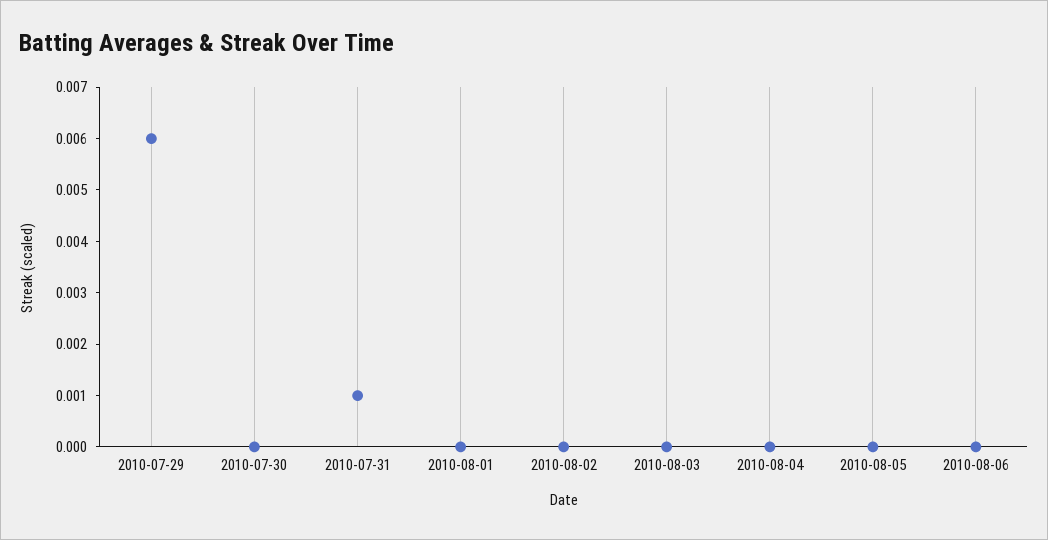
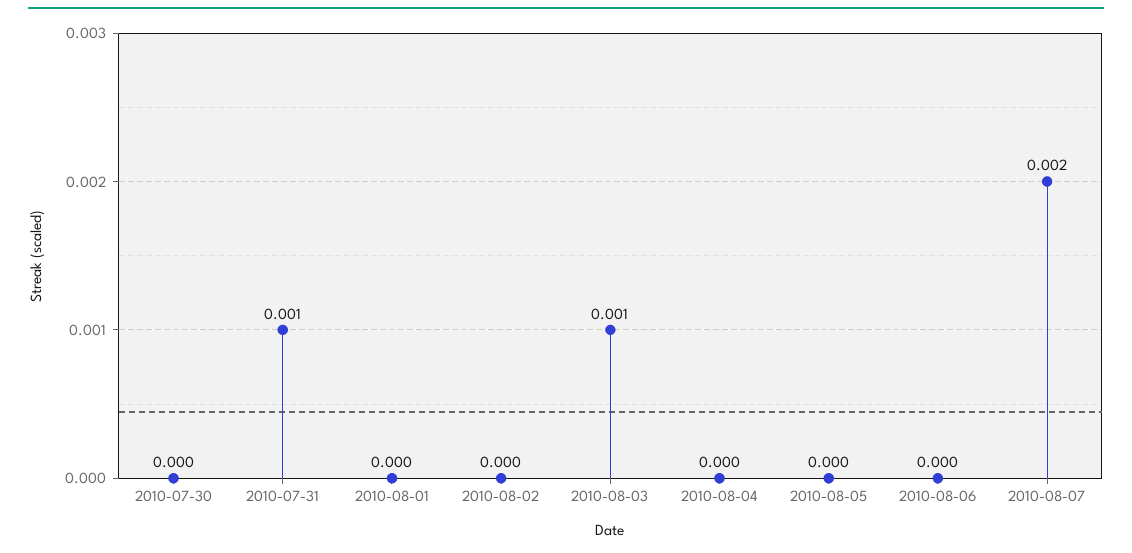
2010-07-29: 0.006 -> none
2010-08-03: 0 -> 0.001
2010-08-07: none -> 0.002

